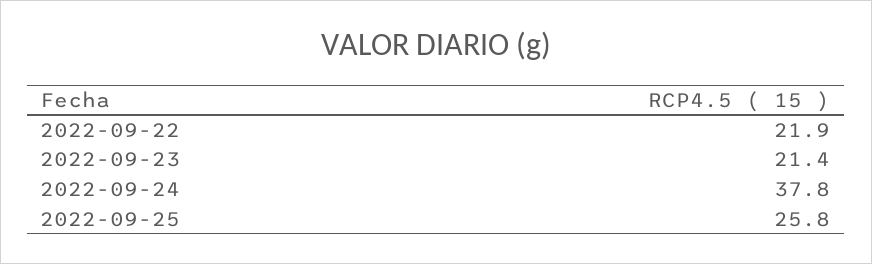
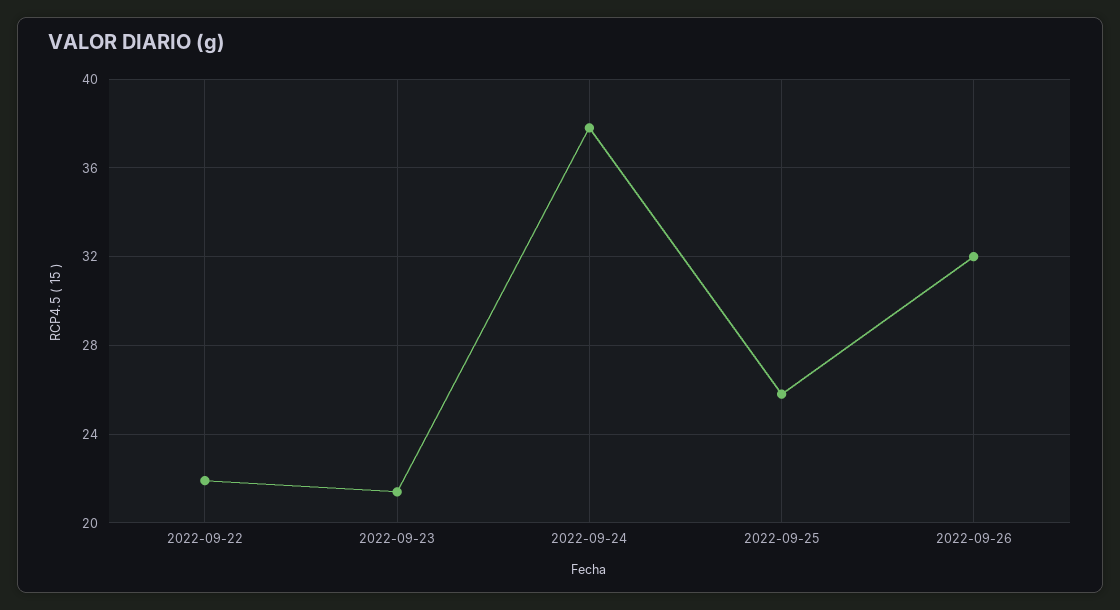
2022-09-26: none -> 32

